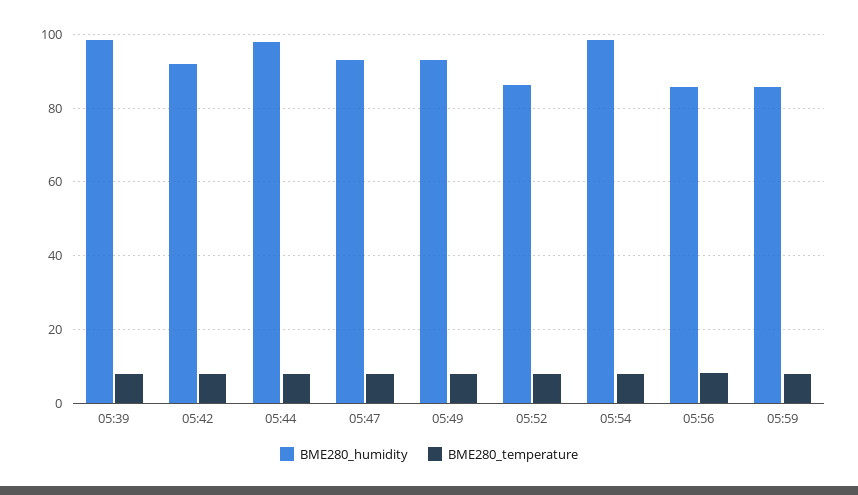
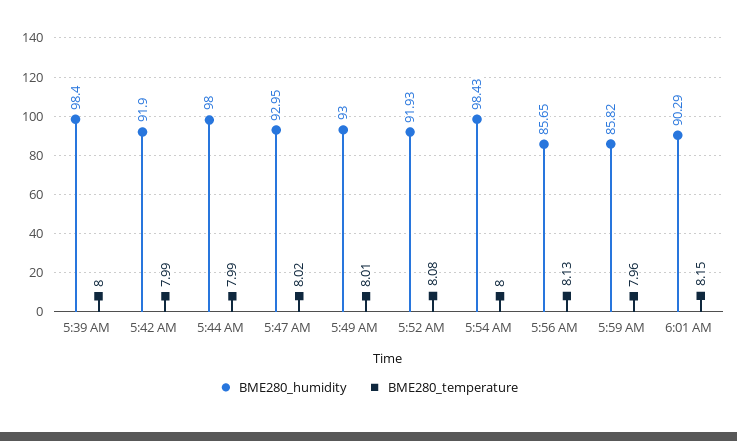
BME280_humidity, 05:52: 86 -> 91.93
BME280_humidity, 6:01 AM: none -> 90.29
BME280_temperature, 6:01 AM: none -> 8.15

